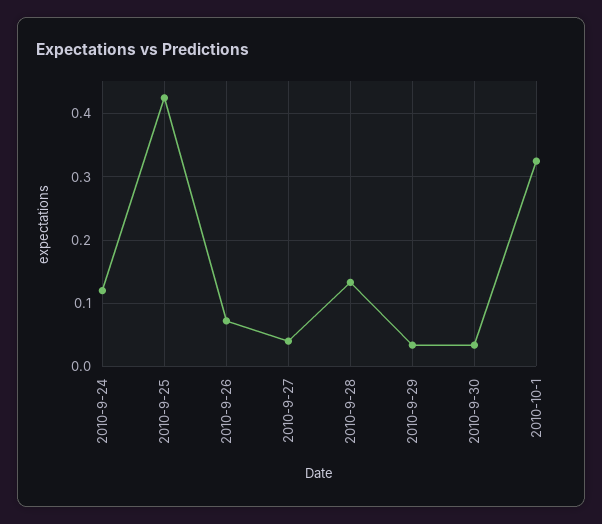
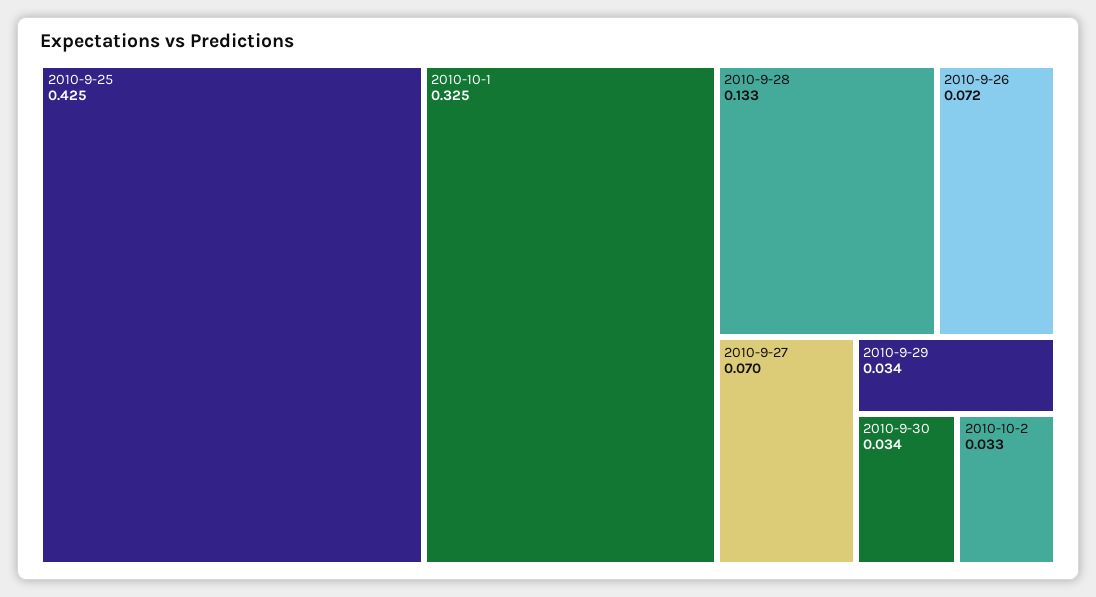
2010-9-24: 0.12 -> none
2010-9-27: 0.04 -> 0.07
2010-10-2: none -> 0.033

